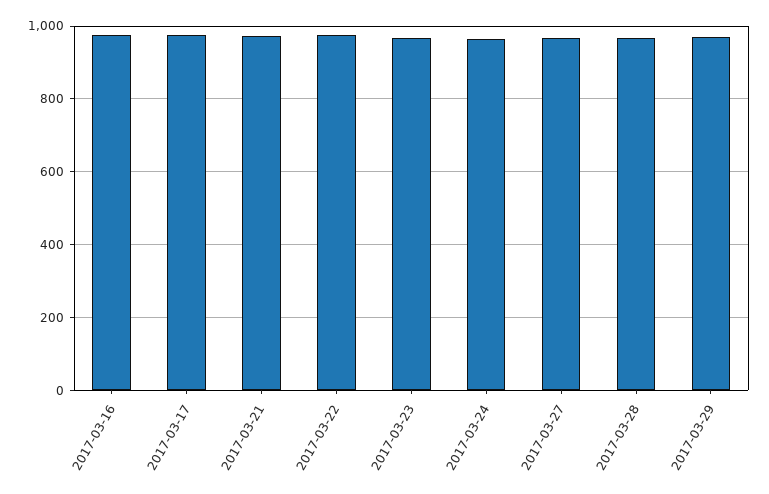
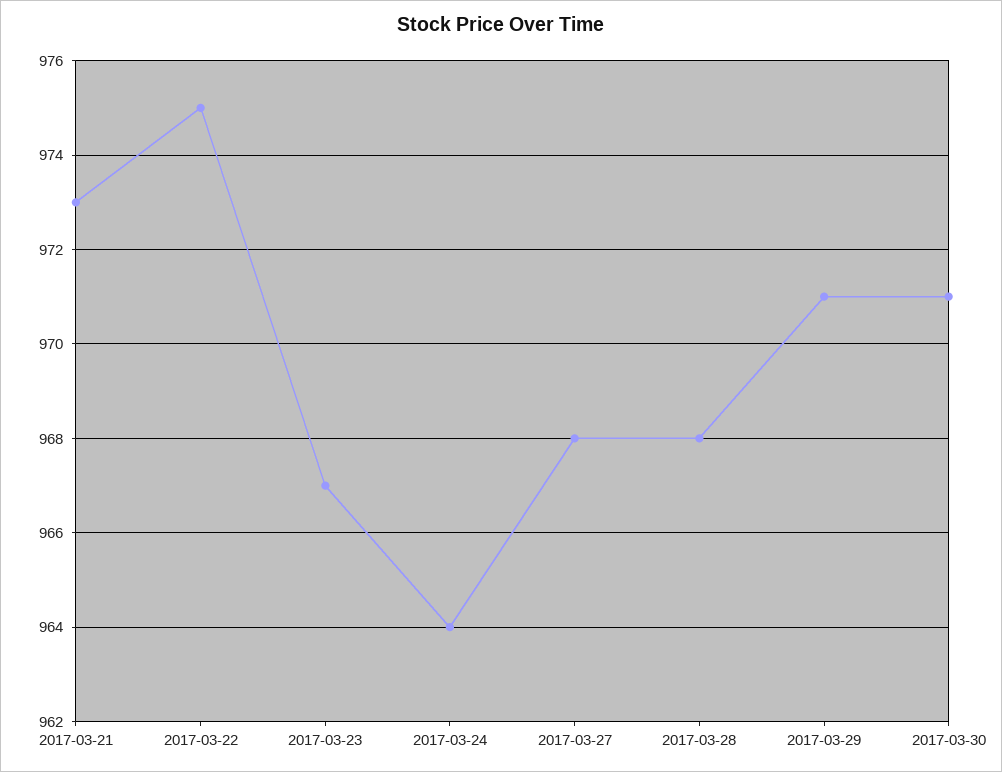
2017-03-16: 980 -> none
2017-03-17: 980 -> none
2017-03-30: none -> 971

